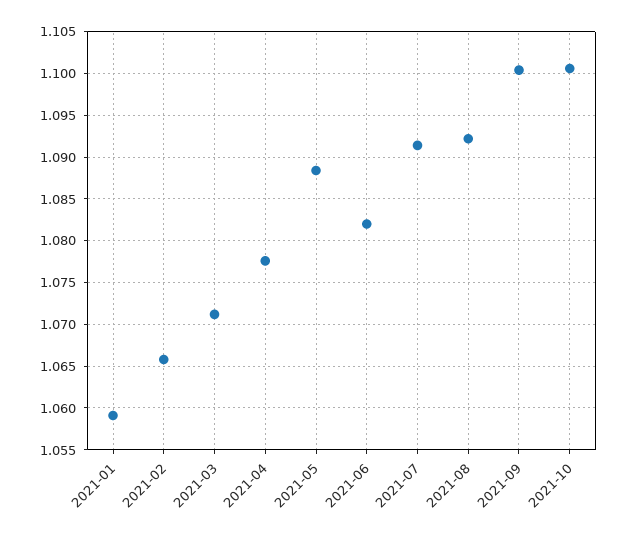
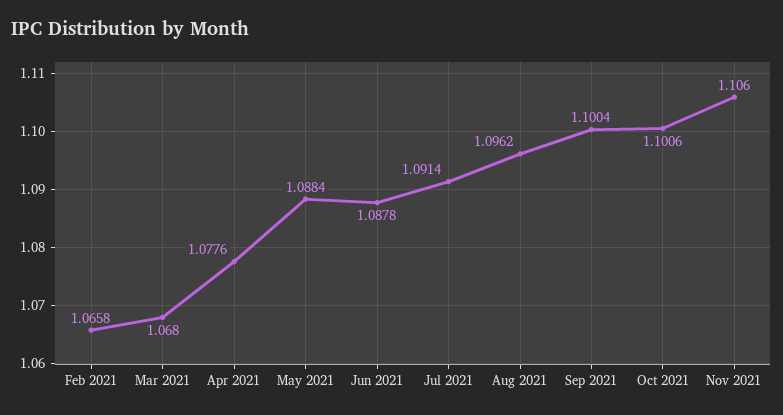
2021-01: 1.059 -> none
2021-03: 1.071 -> 1.068
2021-06: 1.082 -> 1.0878
2021-08: 1.092 -> 1.0962
Nov 2021: none -> 1.106

